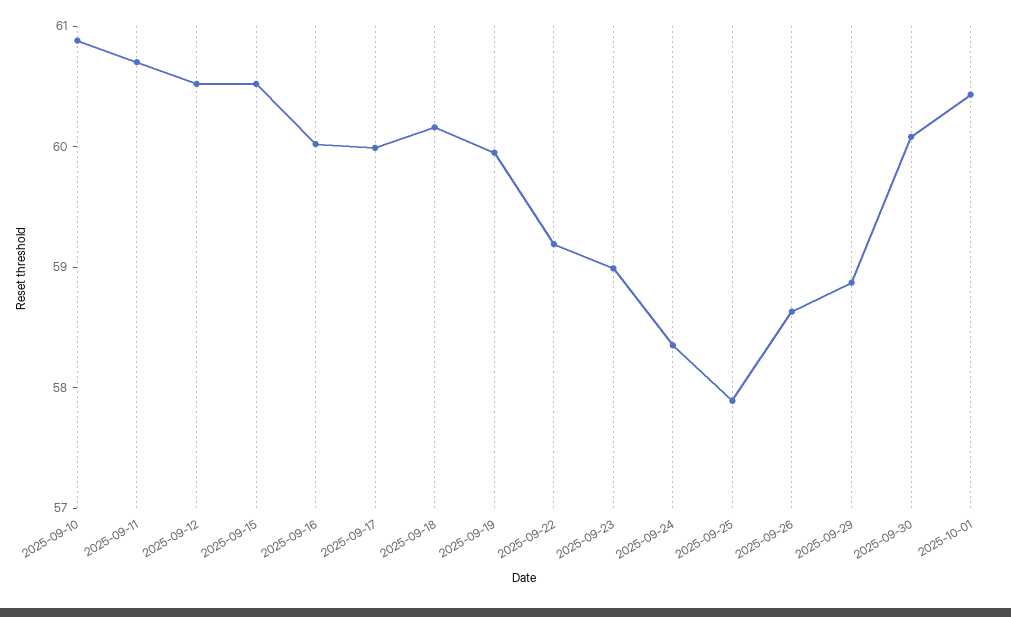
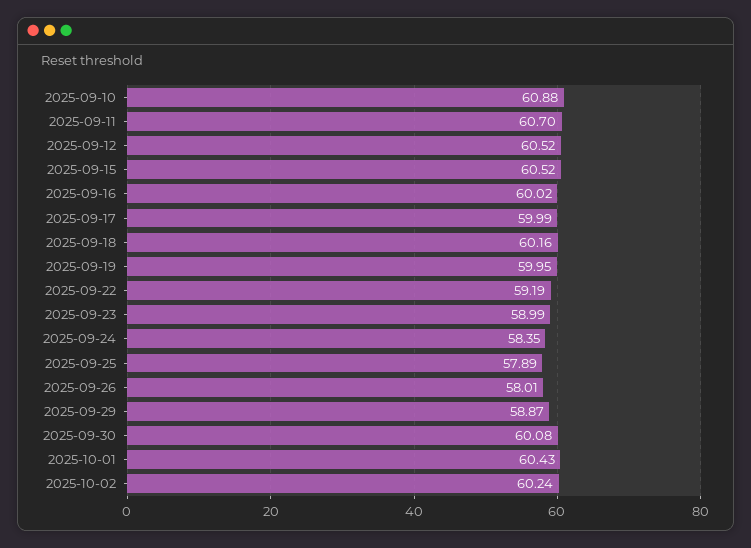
2025-09-26: 58.6 -> 58.01
2025-10-02: none -> 60.24

